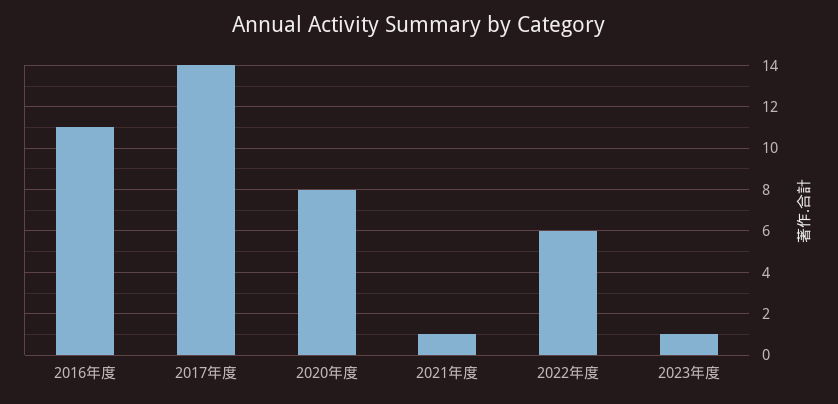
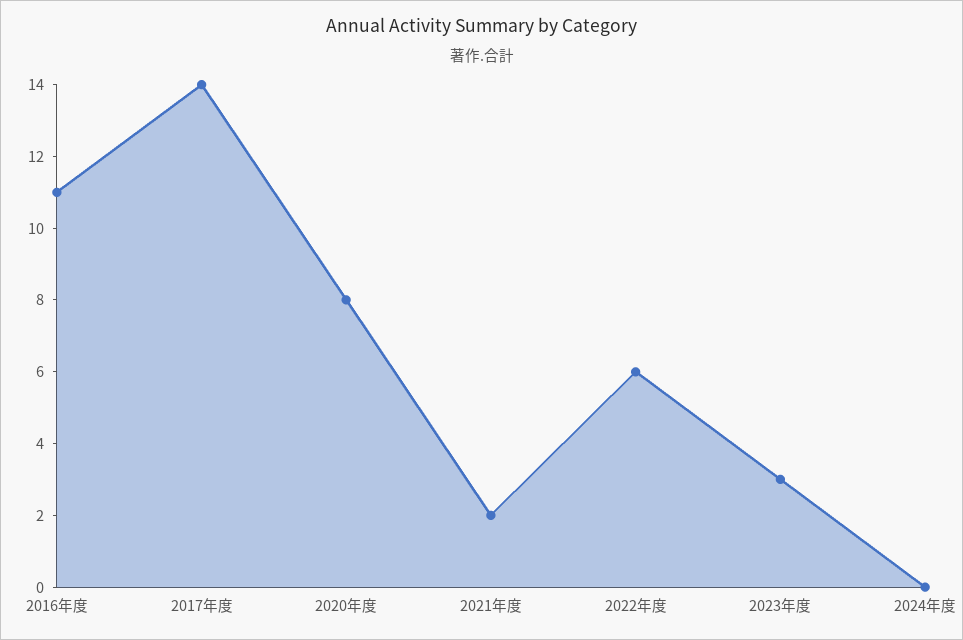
2021年度: 1 -> 2
2023年度: 1 -> 3
2024年度: none -> 0

